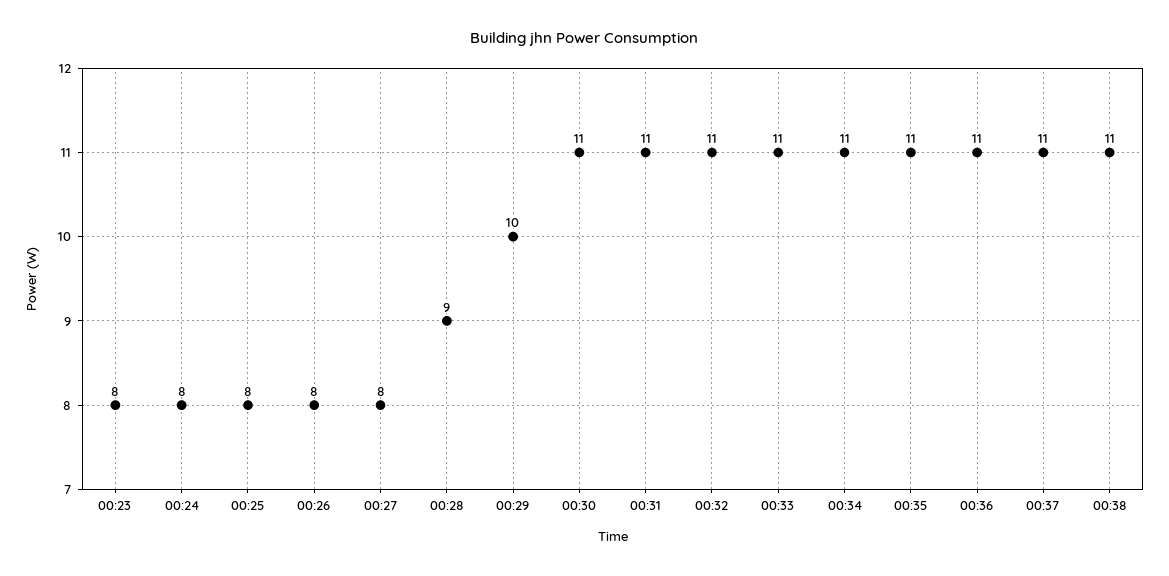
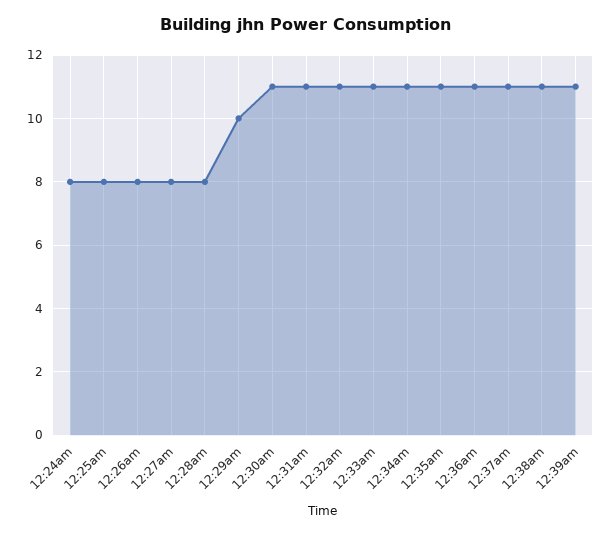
00:23: 8 -> none
00:28: 9 -> 8
12:39am: none -> 11

